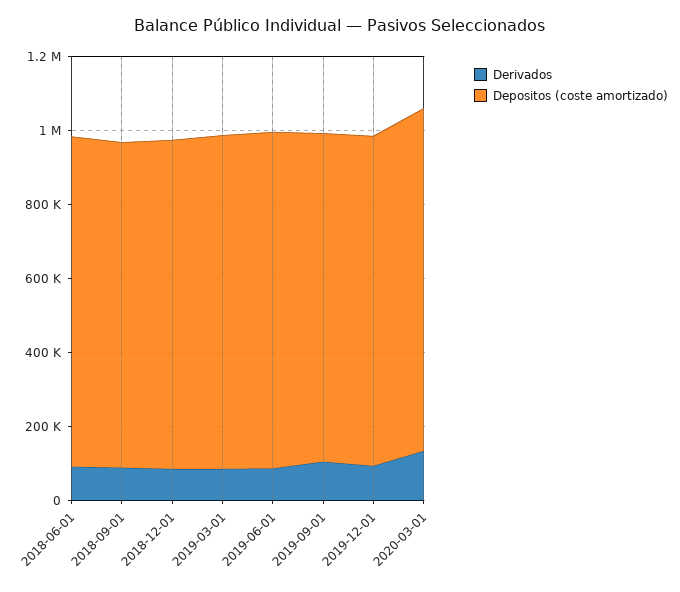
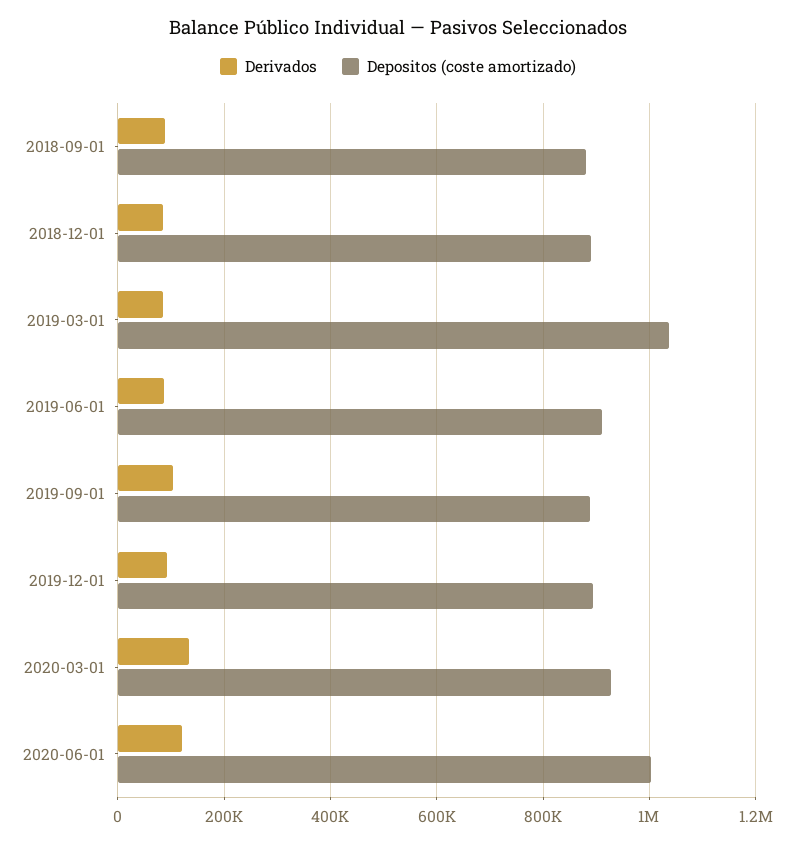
Derivados, 2018-06-01: 100000 -> none
Depositos (coste amortizado), 2018-06-01: 900000 -> none
Depositos (coste amortizado), 2019-03-01: 900000 -> 1040000
Derivados, 2020-06-01: none -> 120000
Depositos (coste amortizado), 2020-06-01: none -> 1000000

